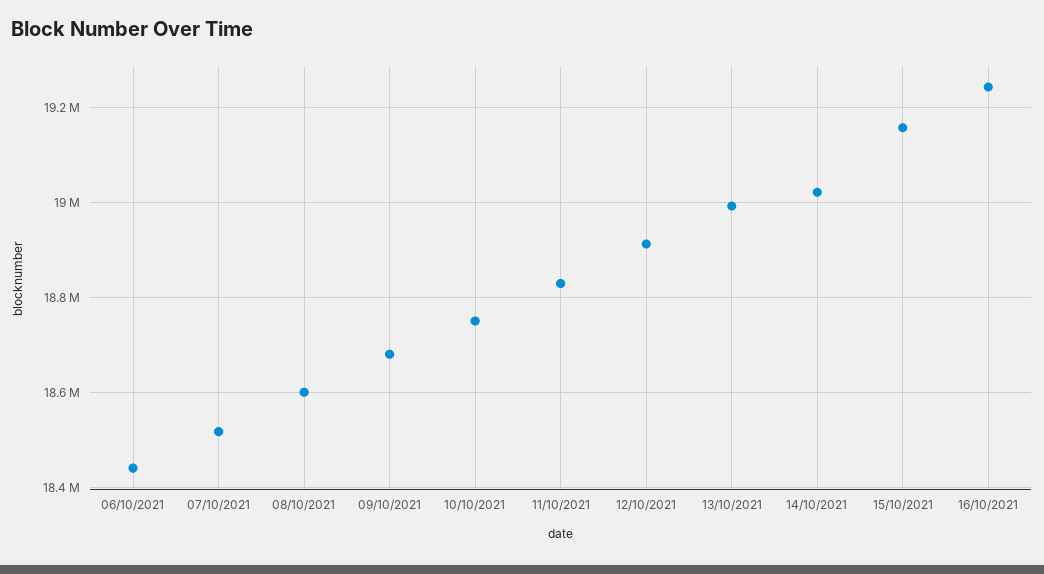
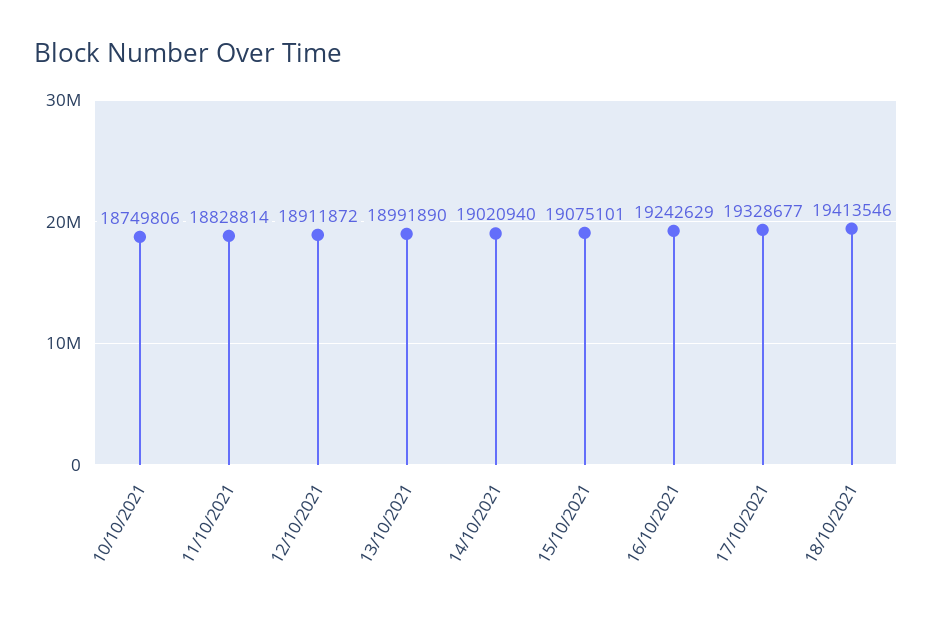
06/10/2021: 18440000 -> none
07/10/2021: 18520000 -> none
08/10/2021: 18600000 -> none
09/10/2021: 18680000 -> none
15/10/2021: 19160000 -> 19075101
17/10/2021: none -> 19328677
18/10/2021: none -> 19413546

